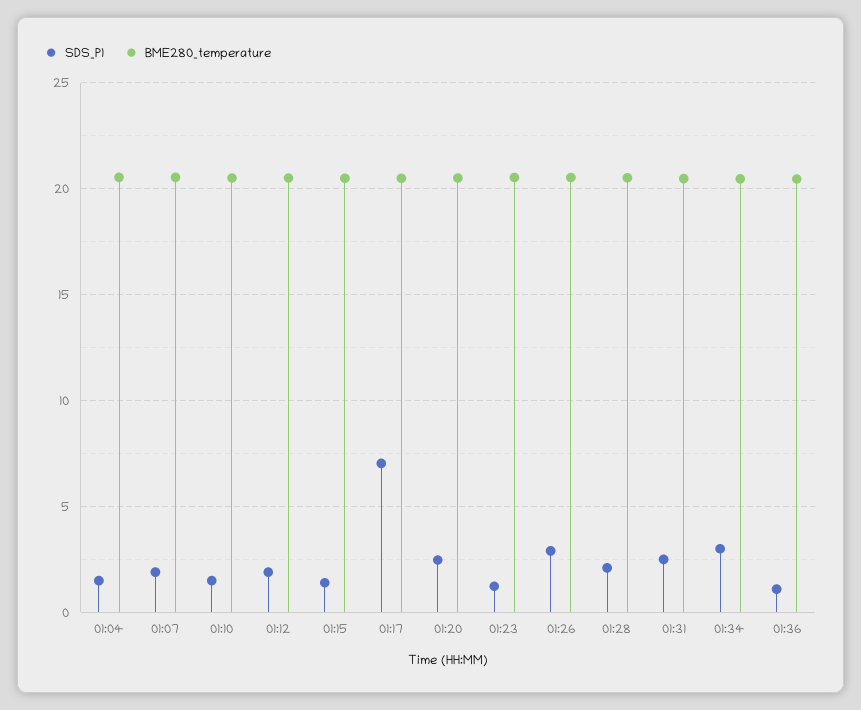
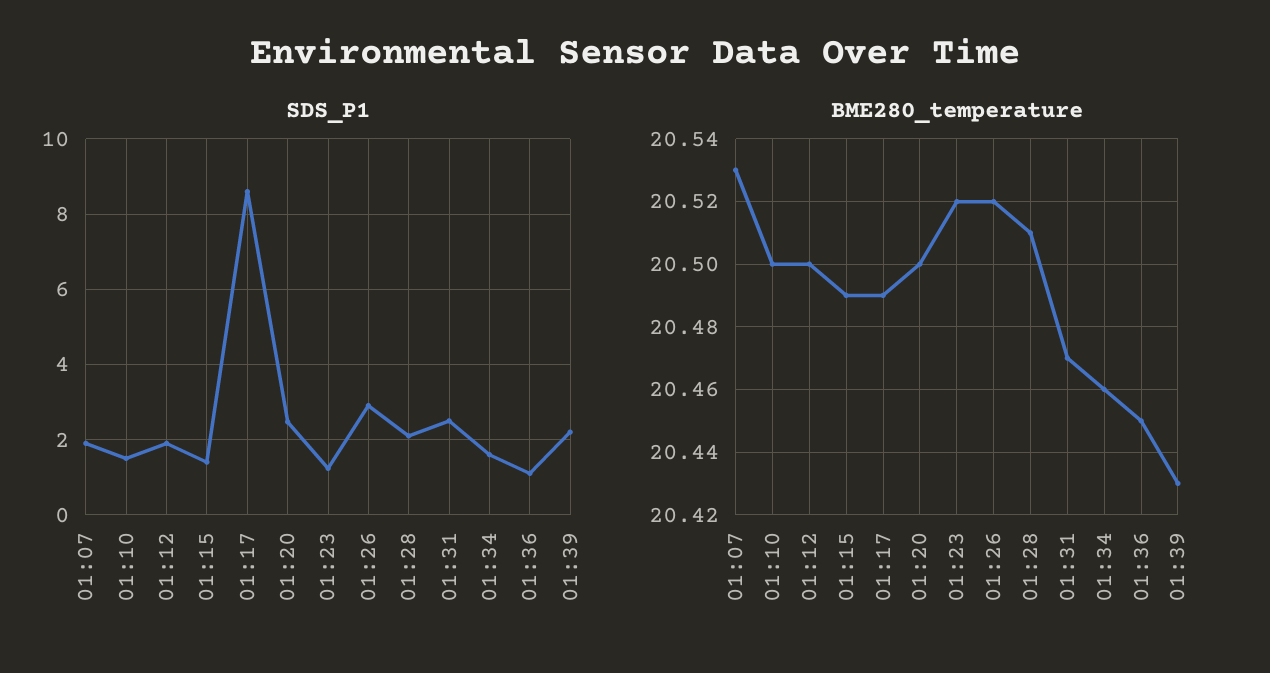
SDS_P1, 01:04: 1.5 -> none
BME280_temperature, 01:04: 20.5 -> none
SDS_P1, 01:17: 7 -> 8.6
SDS_P1, 01:34: 3 -> 1.6
SDS_P1, 01:39: none -> 2.2
BME280_temperature, 01:39: none -> 20.43

